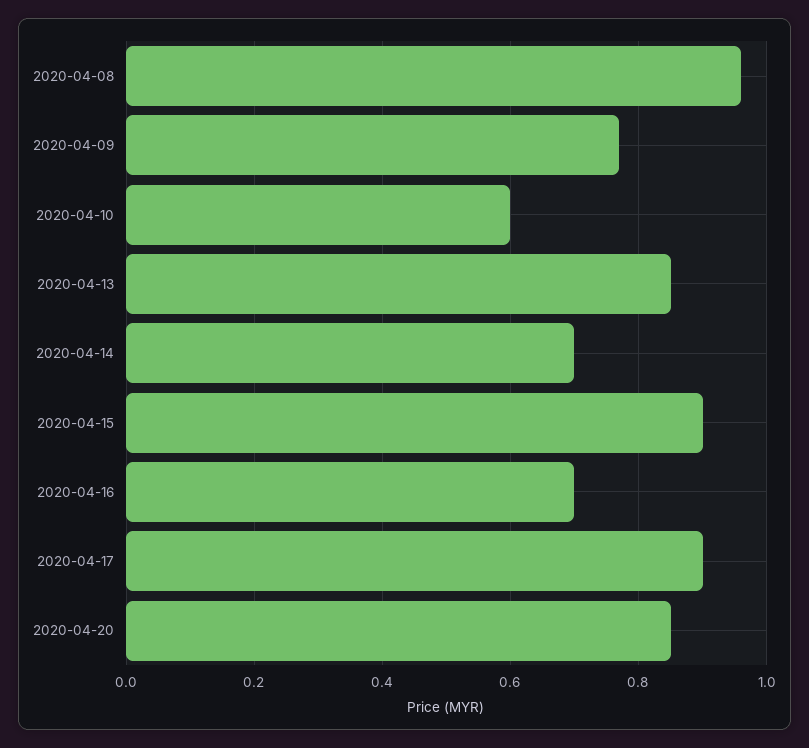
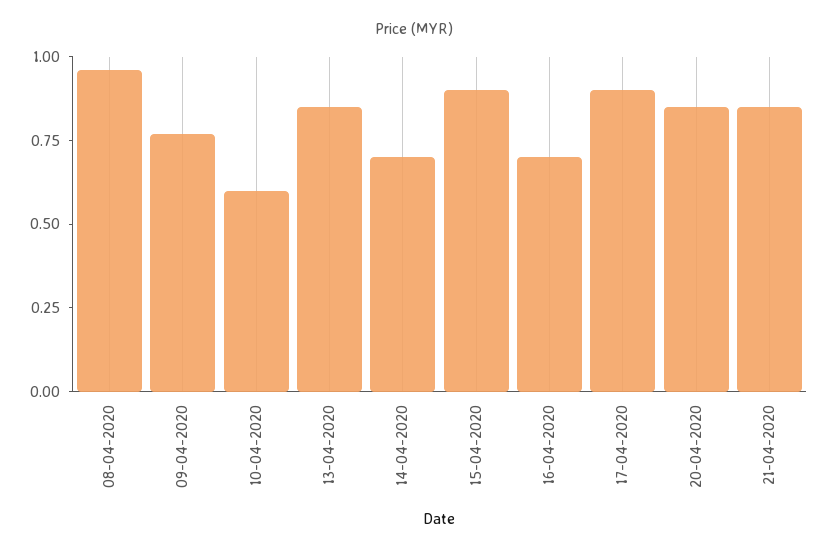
21-04-2020: none -> 0.85

